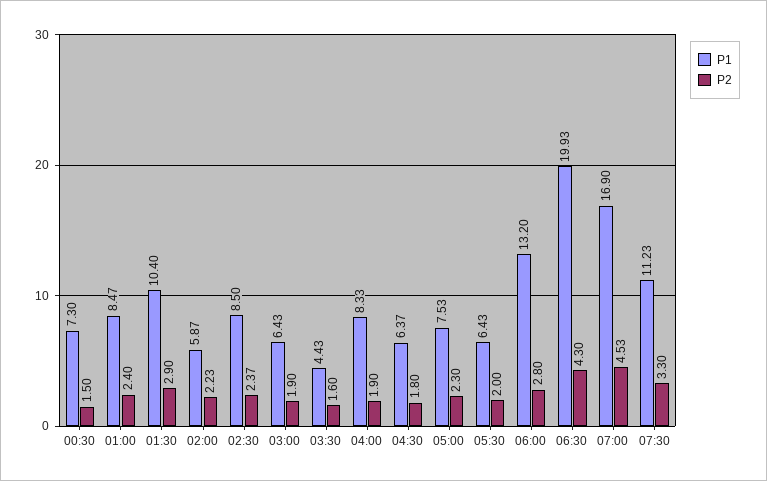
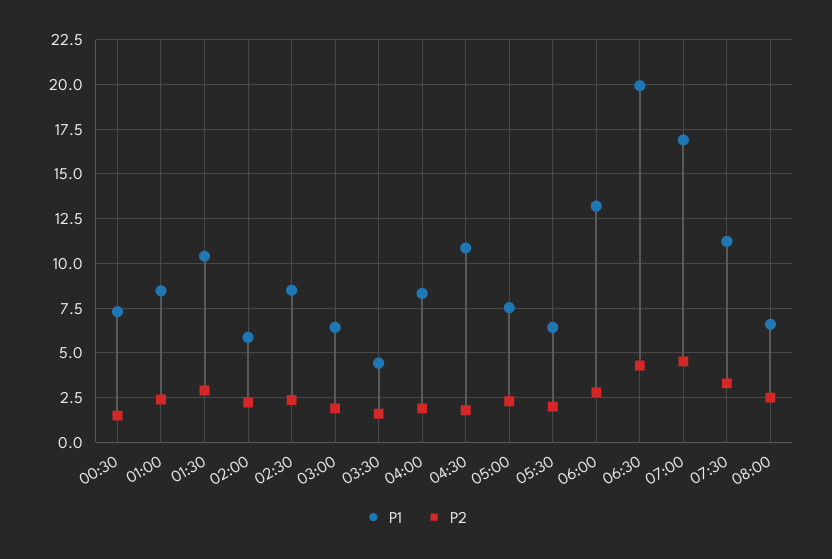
P1, 04:30: 6.37 -> 11
P1, 08:00: none -> 6.5
P2, 08:00: none -> 2.5

